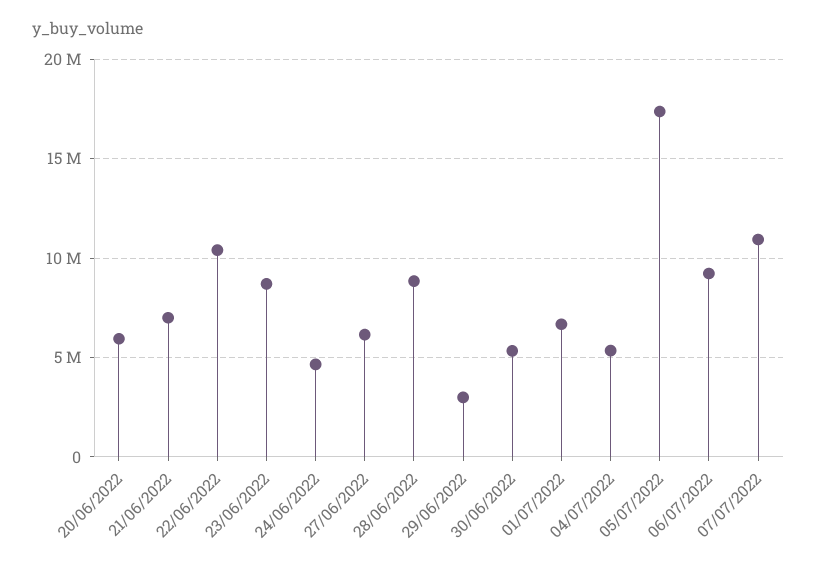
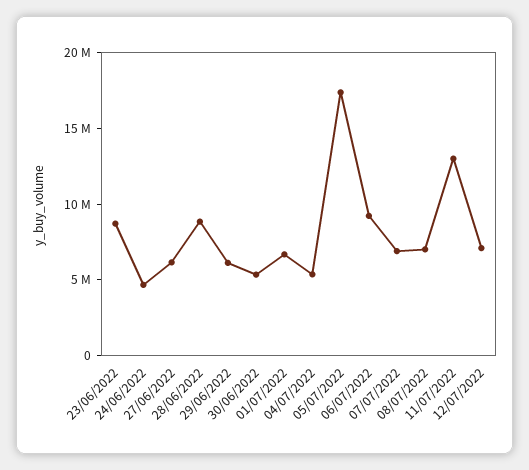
20/06/2022: 6000000 -> none
21/06/2022: 7000000 -> none
22/06/2022: 10500000 -> none
29/06/2022: 3000000 -> 6000000
07/07/2022: 11000000 -> 7000000
08/07/2022: none -> 7000000
11/07/2022: none -> 13000000
12/07/2022: none -> 7000000

